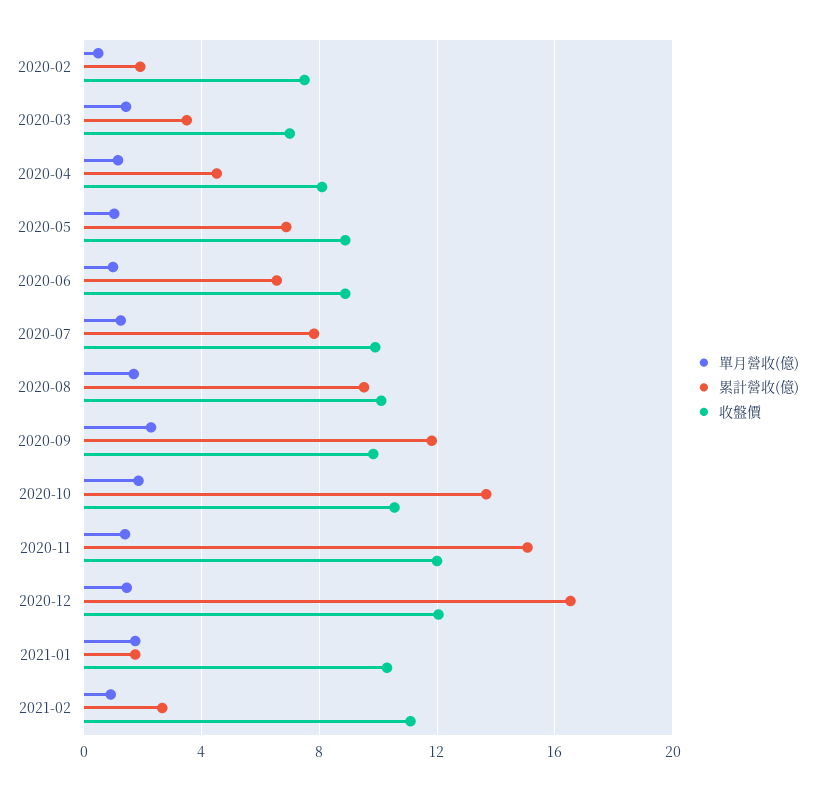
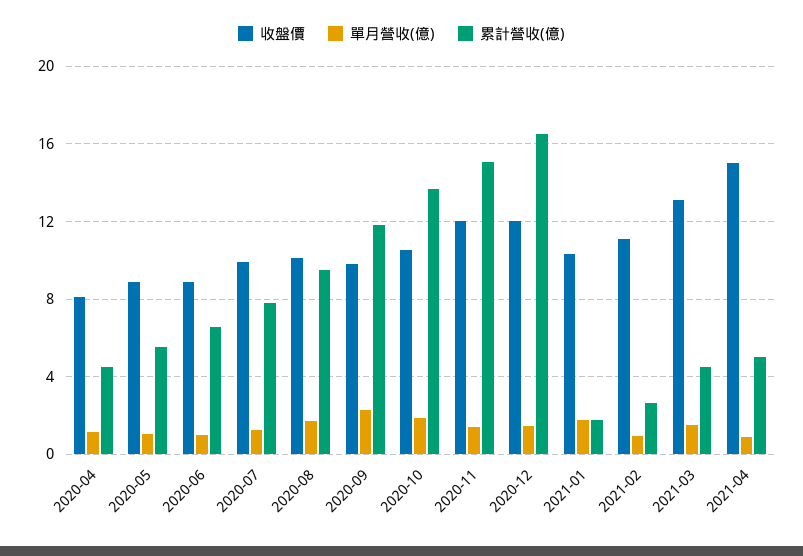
單月營收(億), 2020-02: 0.5 -> none
累計營收(億), 2020-02: 2 -> none
收盤價, 2020-02: 7.5 -> none
單月營收(億), 2020-03: 1.5 -> none
累計營收(億), 2020-03: 3.5 -> none
收盤價, 2020-03: 7 -> none
累計營收(億), 2020-05: 7 -> 5.5
收盤價, 2021-03: none -> 13
單月營收(億), 2021-03: none -> 1.5
累計營收(億), 2021-03: none -> 4.5
收盤價, 2021-04: none -> 15
單月營收(億), 2021-04: none -> 1
累計營收(億), 2021-04: none -> 5

